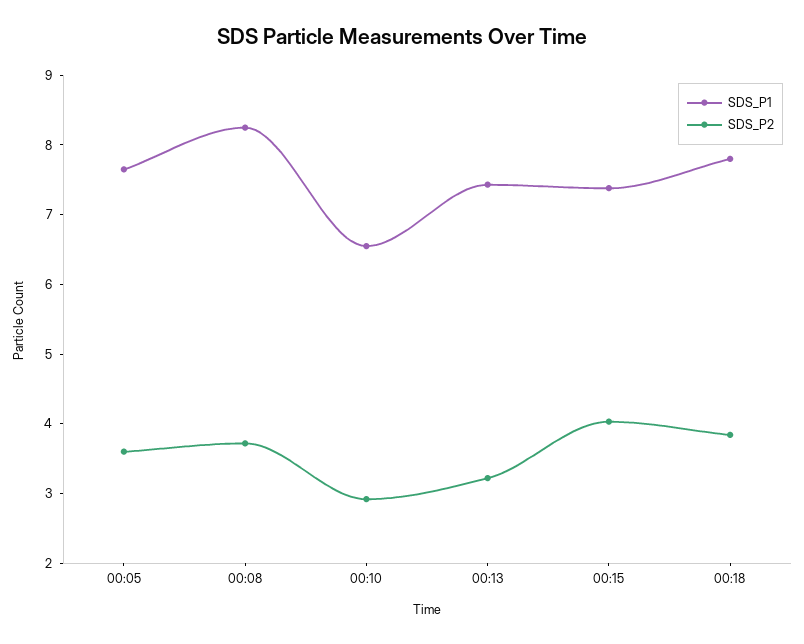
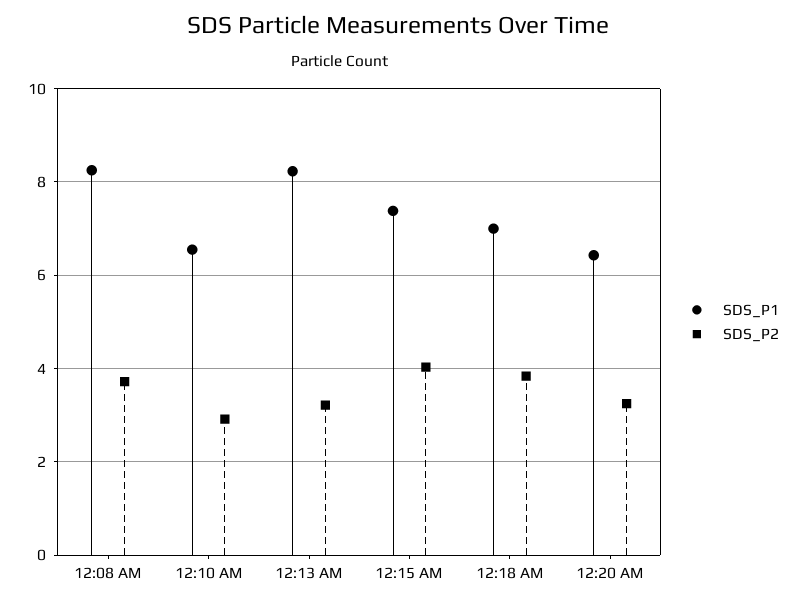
SDS_P1, 00:05: 7.6 -> none
SDS_P2, 00:05: 3.6 -> none
SDS_P1, 00:13: 7.4 -> 8.2
SDS_P1, 00:18: 7.8 -> 7
SDS_P1, 12:20 AM: none -> 6.4
SDS_P2, 12:20 AM: none -> 3.2

